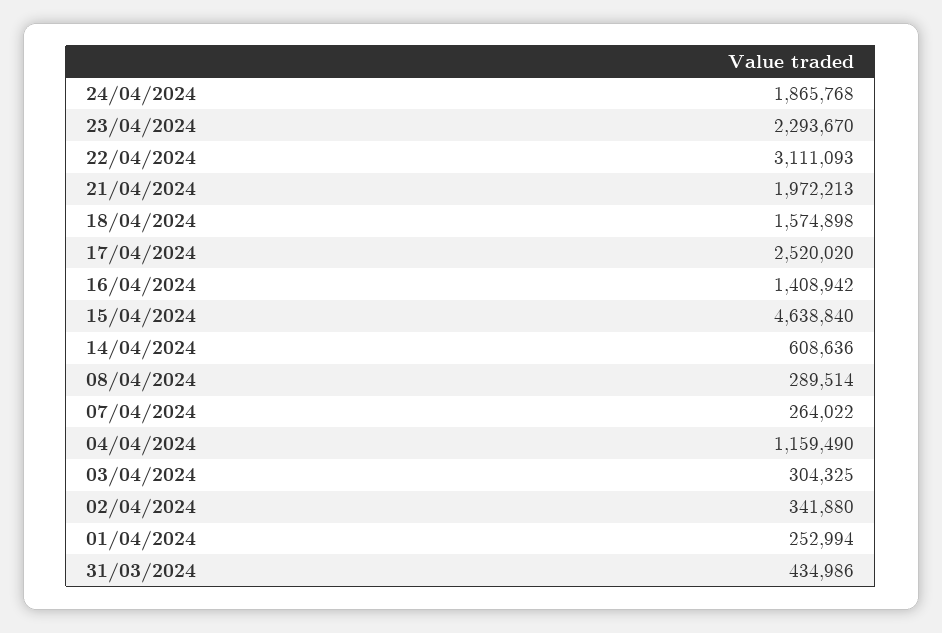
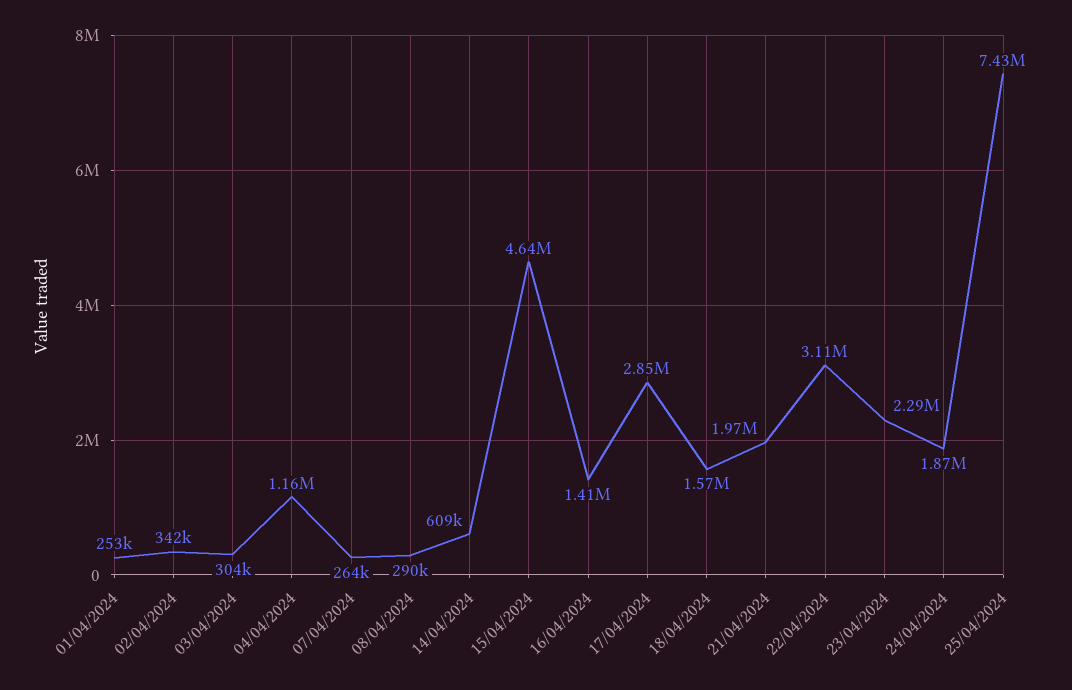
17/04/2024: 2520020 -> 2850000
31/03/2024: 434986 -> none
25/04/2024: none -> 7430000

